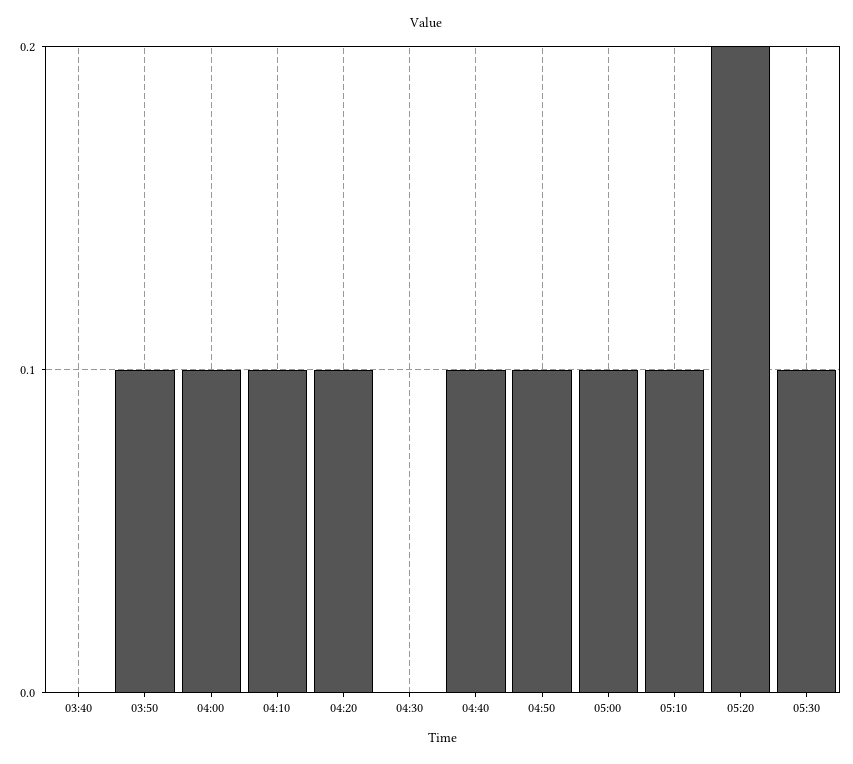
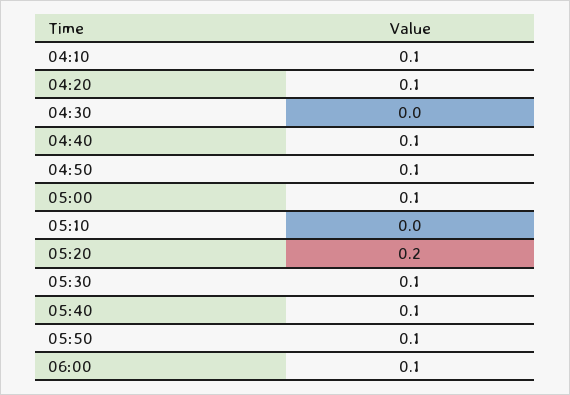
03:40: 0 -> none
03:50: 0.1 -> none
04:00: 0.1 -> none
05:10: 0.1 -> 0
05:40: none -> 0.1
05:50: none -> 0.1
06:00: none -> 0.1

